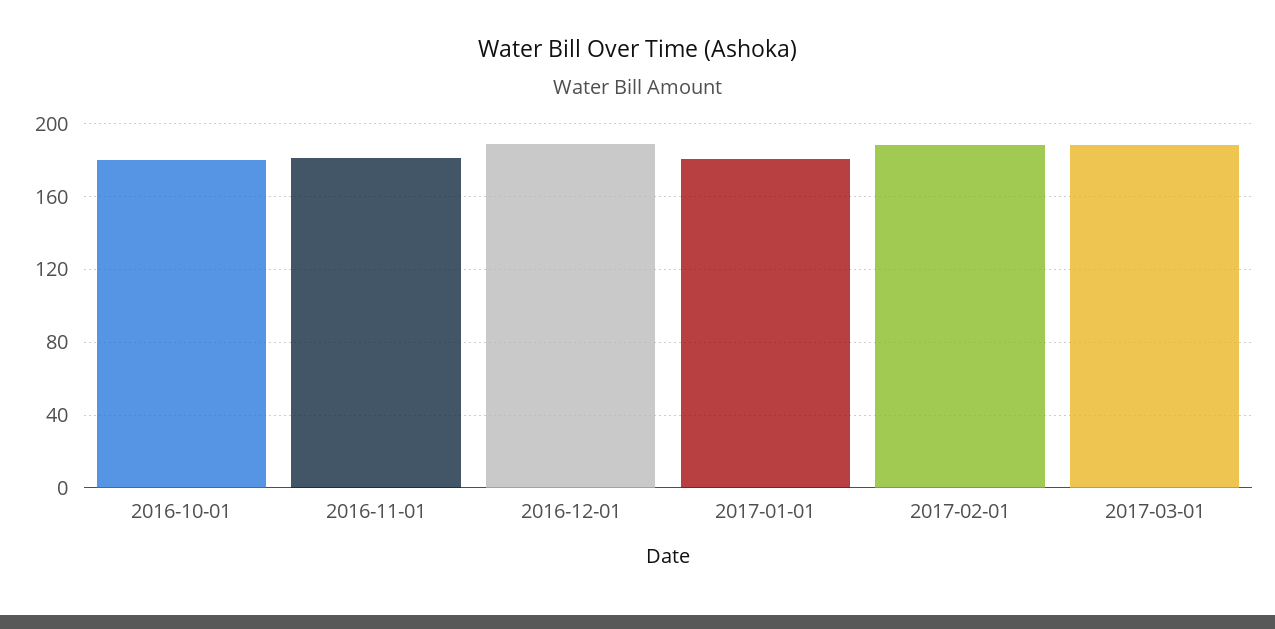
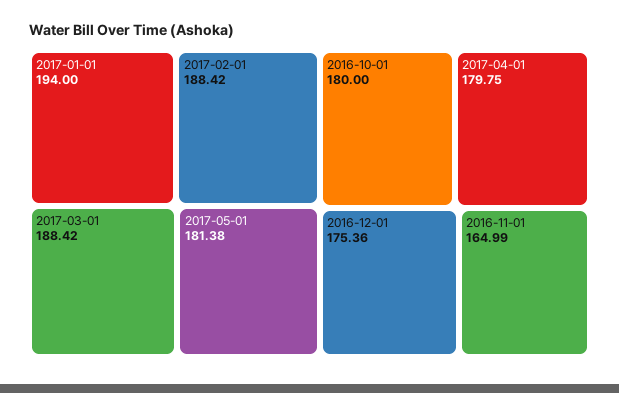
2016-11-01: 180 -> 164.99
2016-12-01: 190 -> 175.36
2017-01-01: 180 -> 194
2017-05-01: none -> 181.38
2017-04-01: none -> 179.75

